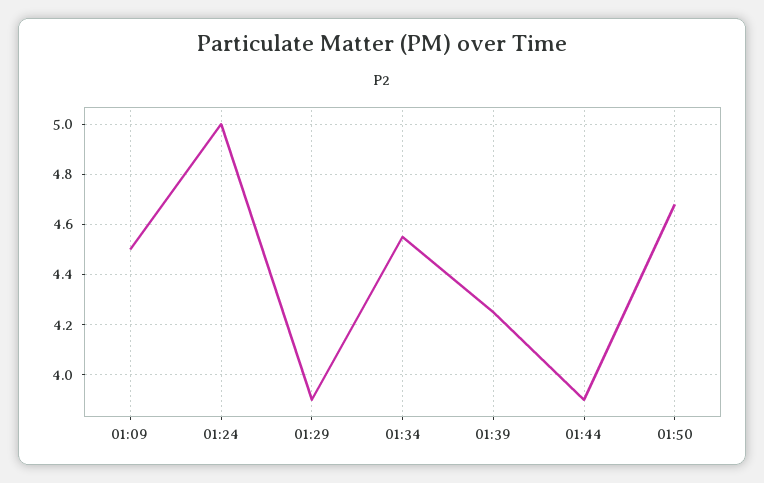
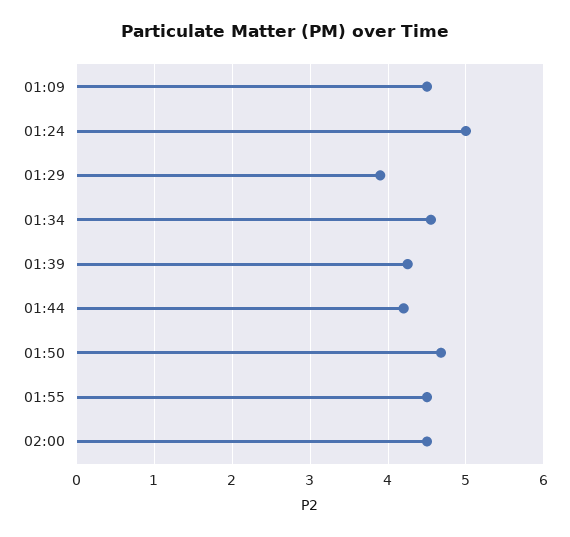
01:44: 3.9 -> 4.2
01:55: none -> 4.5
02:00: none -> 4.5

